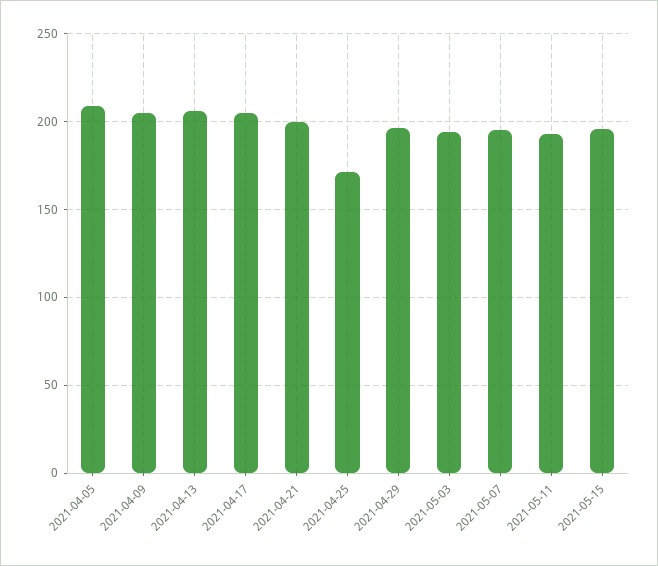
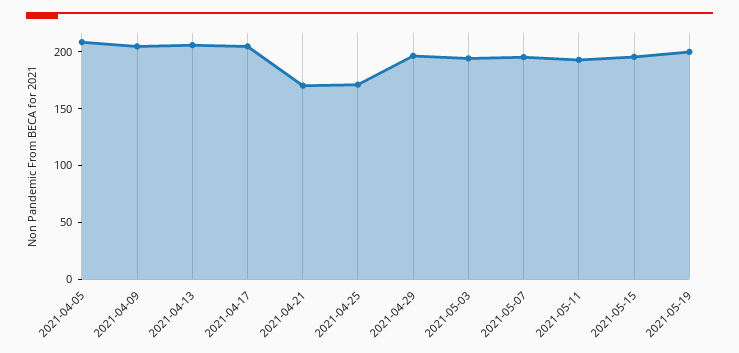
2021-04-21: 200 -> 170
2021-05-19: none -> 200

